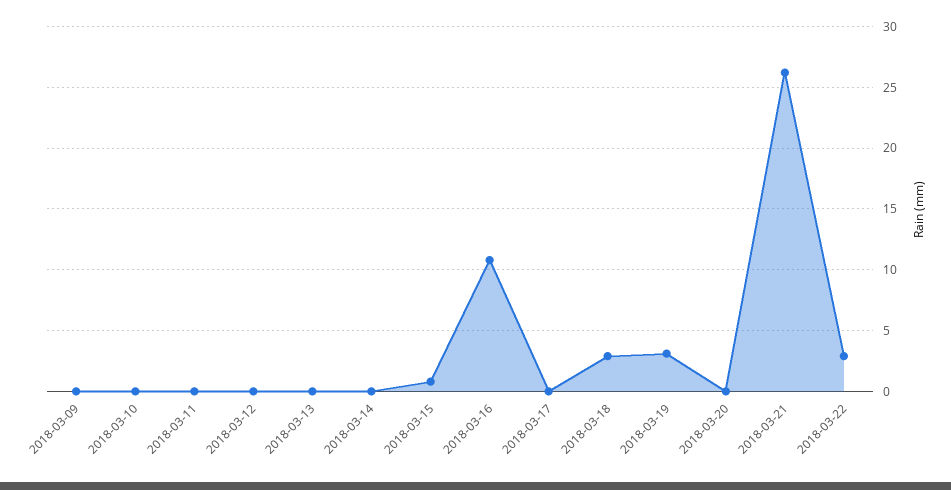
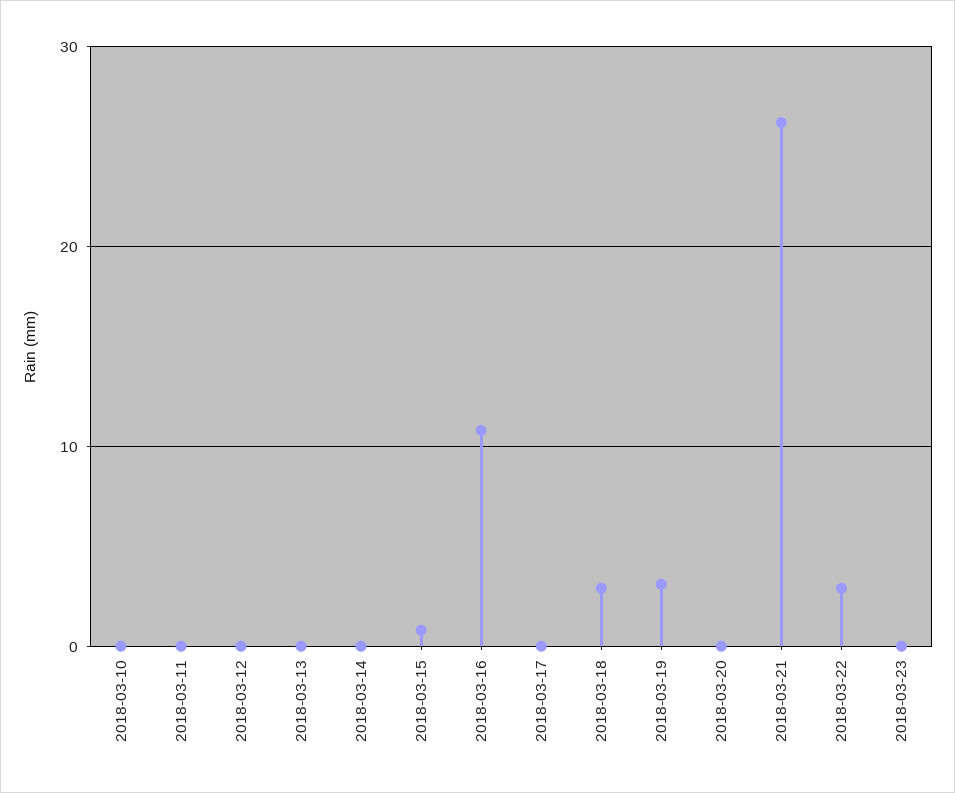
2018-03-09: 0 -> none
2018-03-23: none -> 0

